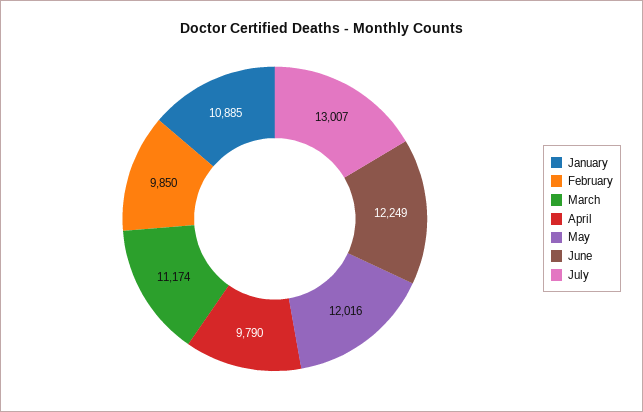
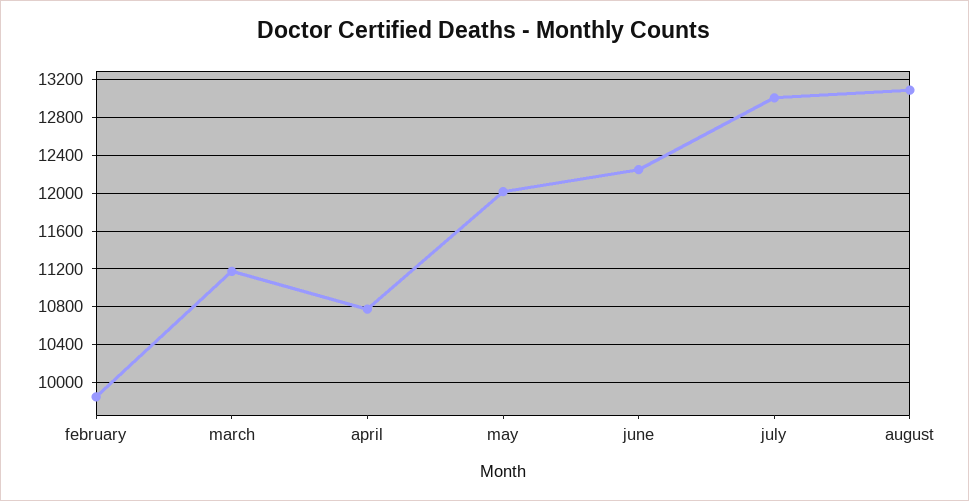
January: 10885 -> none
April: 9790 -> 10800
august: none -> 13100

